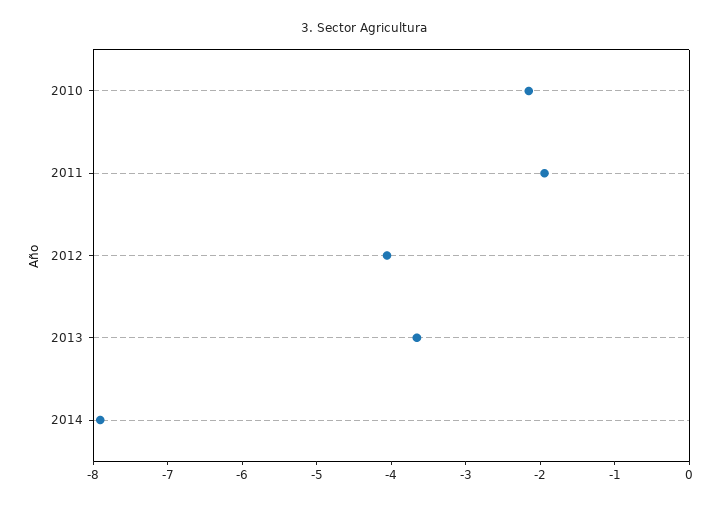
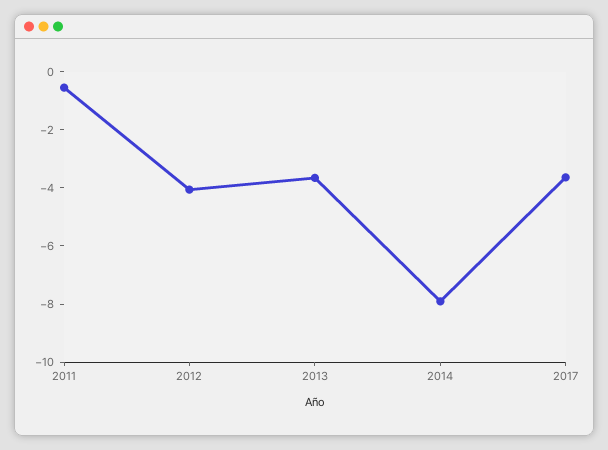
2010: -2.2 -> none
2011: -2 -> -0.5
2017: none -> -3.5

